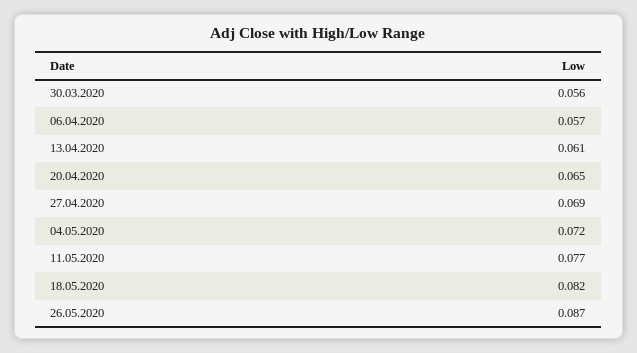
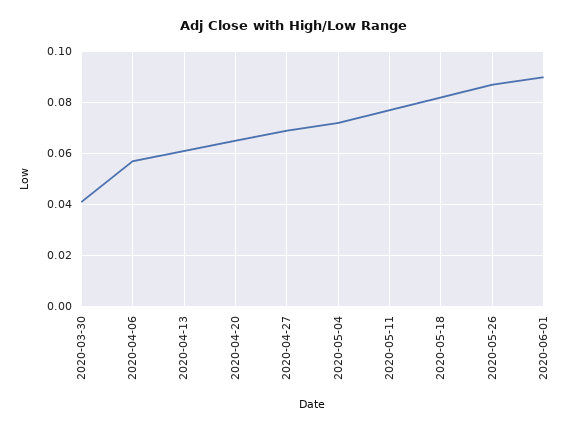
30.03.2020: 0.056 -> 0.04
2020-06-01: none -> 0.09

